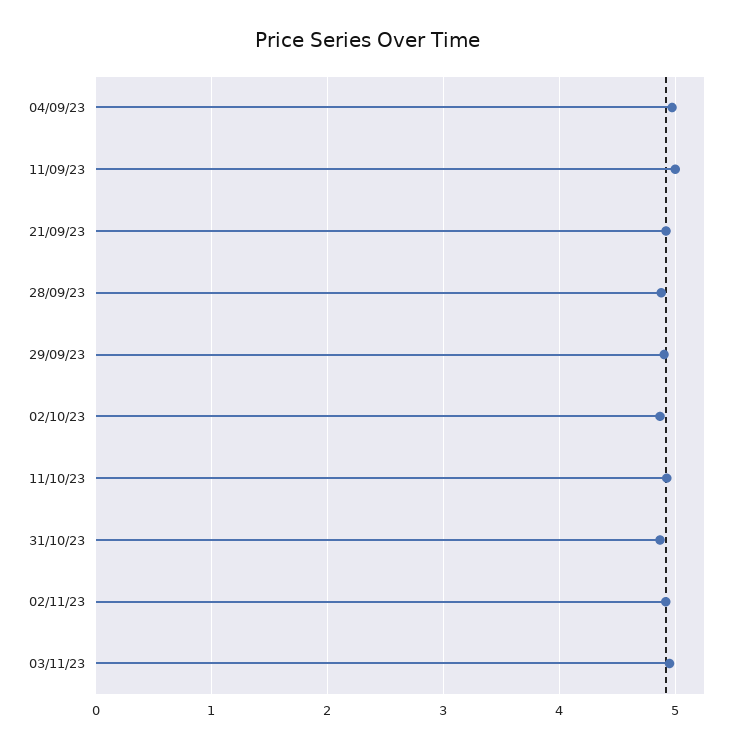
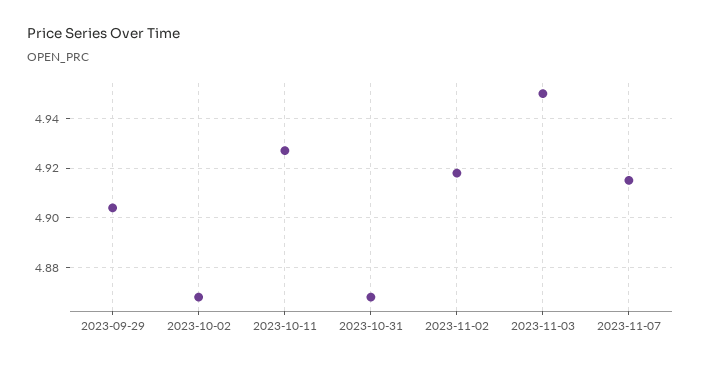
04/09/23: 5 -> none
11/09/23: 5 -> none
21/09/23: 4.9 -> none
28/09/23: 4.9 -> none
2023-11-07: none -> 4.915

